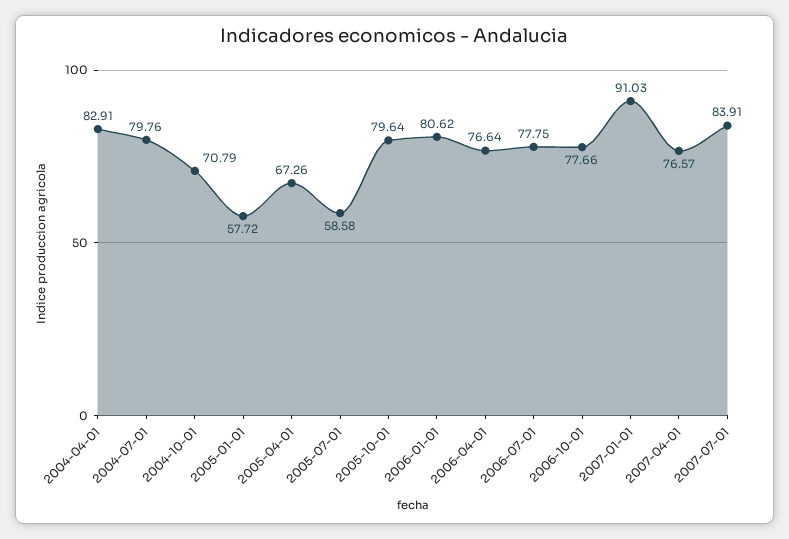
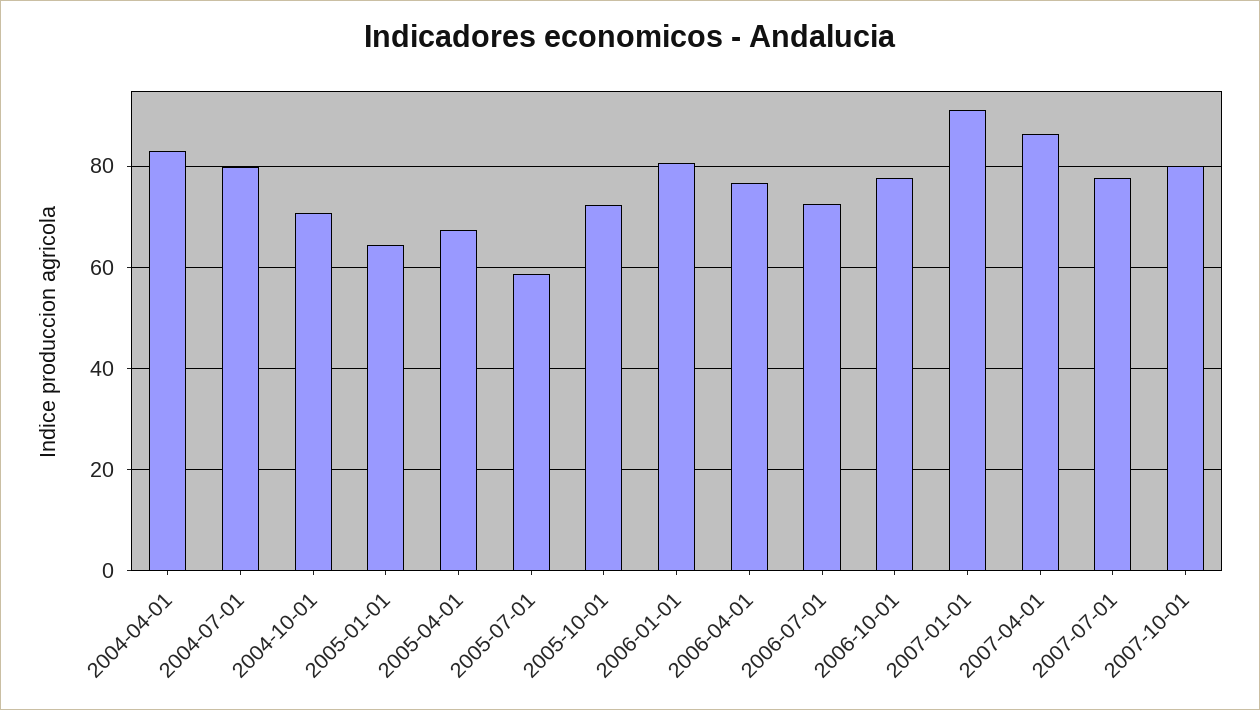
2005-01-01: 57.72 -> 64
2005-10-01: 79.64 -> 72
2006-07-01: 77.75 -> 72
2007-04-01: 76.57 -> 86
2007-07-01: 83.91 -> 78
2007-10-01: none -> 80

